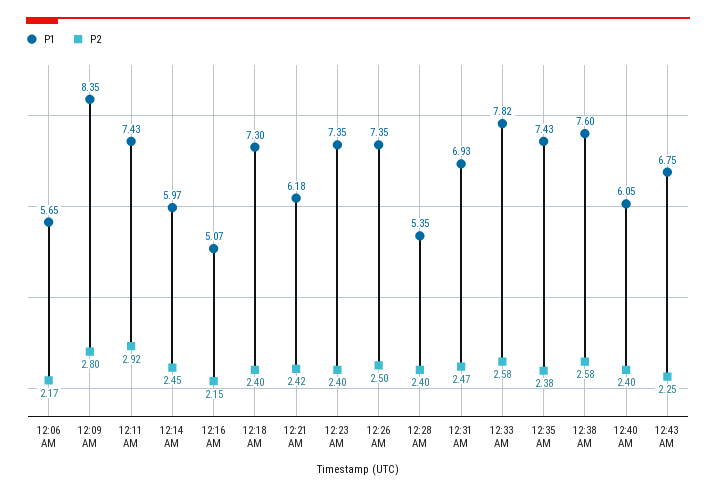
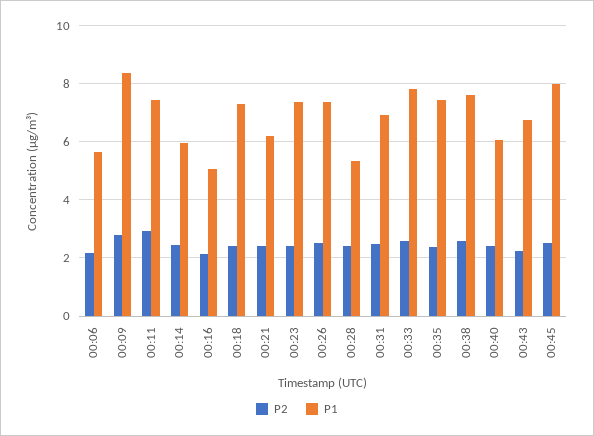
P2, 00:45: none -> 2.5
P1, 00:45: none -> 8

